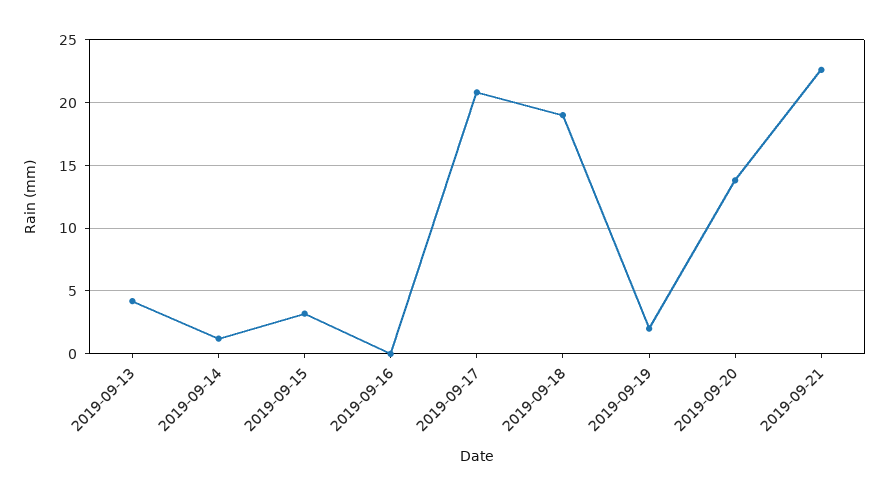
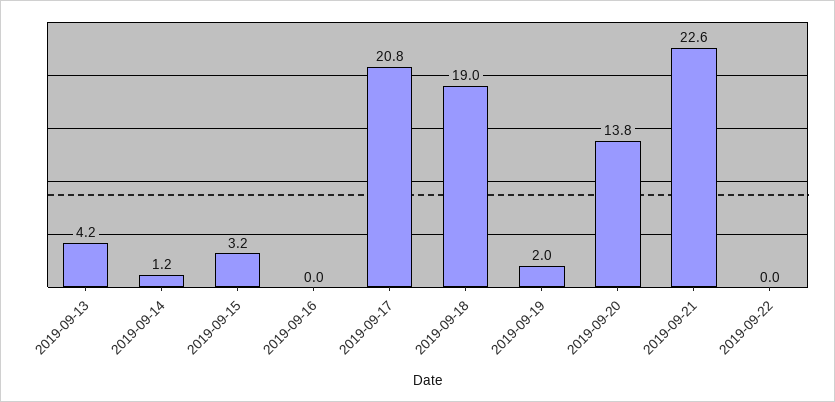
2019-09-22: none -> 0

